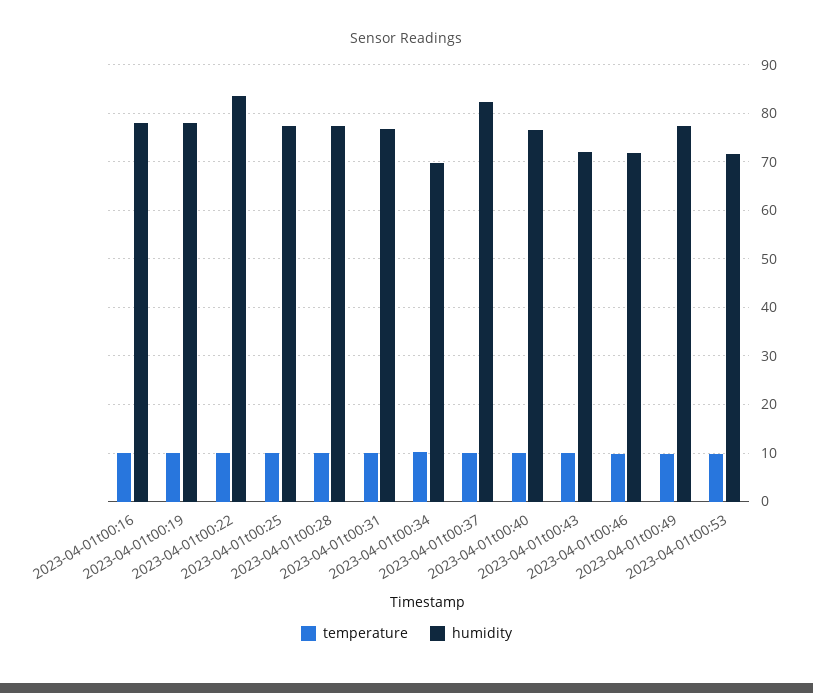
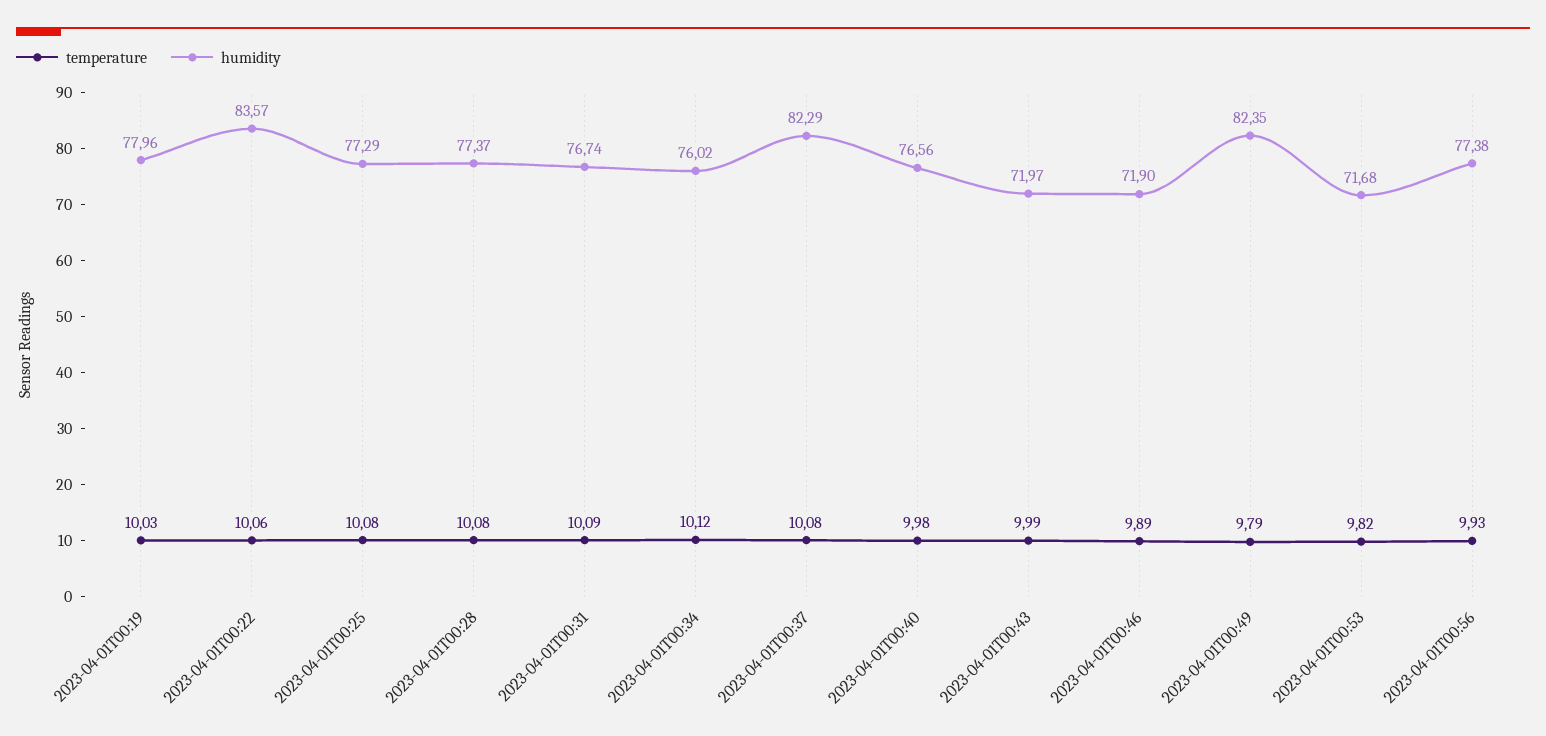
temperature, 2023-04-01t00:16: 10 -> none
humidity, 2023-04-01t00:16: 78 -> none
humidity, 2023-04-01t00:34: 70 -> 76.02
humidity, 2023-04-01t00:49: 78 -> 82.35
temperature, 2023-04-01T00:56: none -> 9.93
humidity, 2023-04-01T00:56: none -> 77.38

